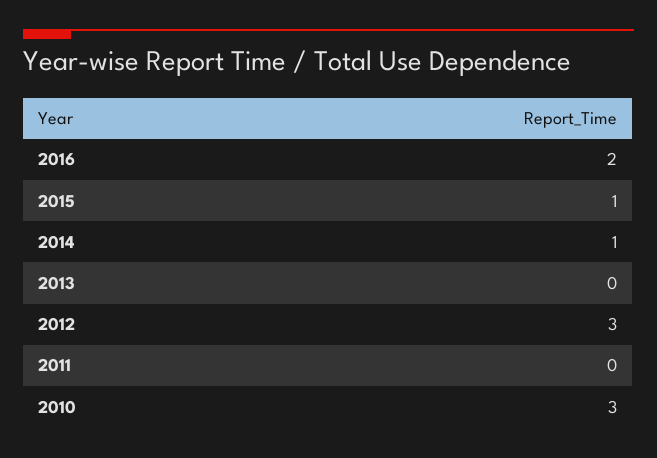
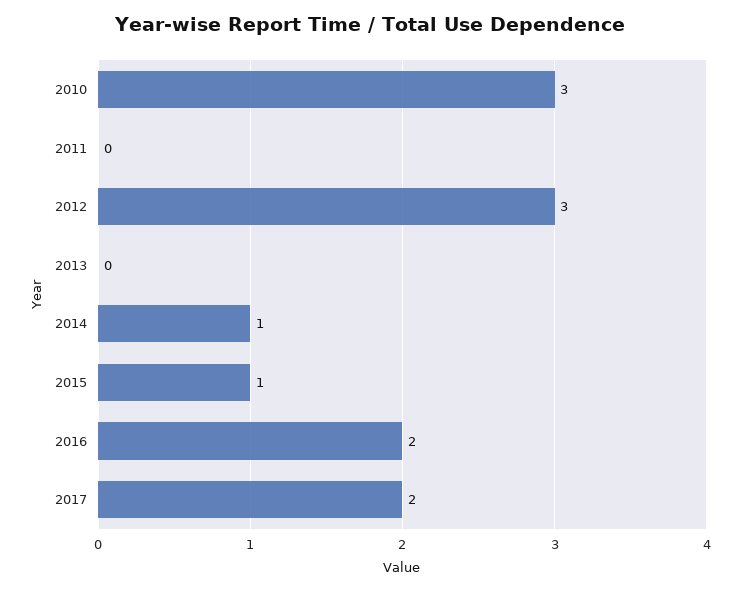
2017: none -> 2

